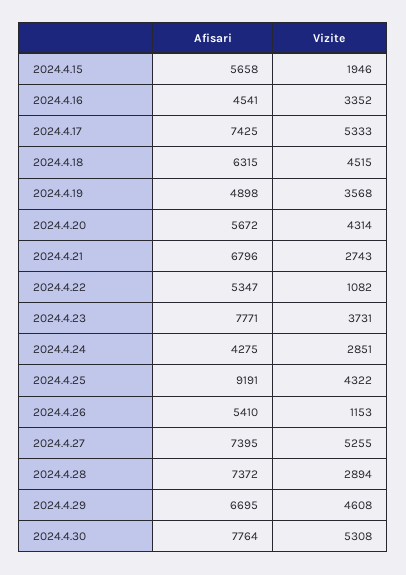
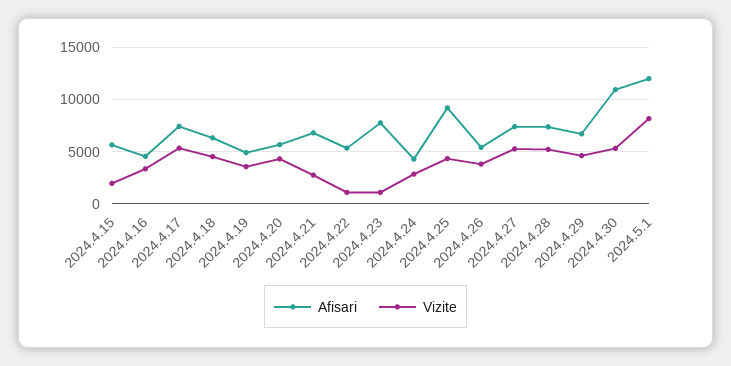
Vizite, 2024.4.23: 3731 -> 1000
Vizite, 2024.4.26: 1153 -> 4000
Vizite, 2024.4.28: 2894 -> 5000
Afisari, 2024.4.30: 7764 -> 11000
Afisari, 2024.5.1: none -> 12000
Vizite, 2024.5.1: none -> 8000

